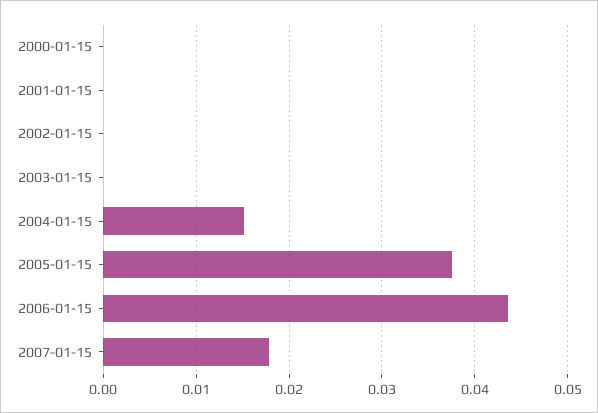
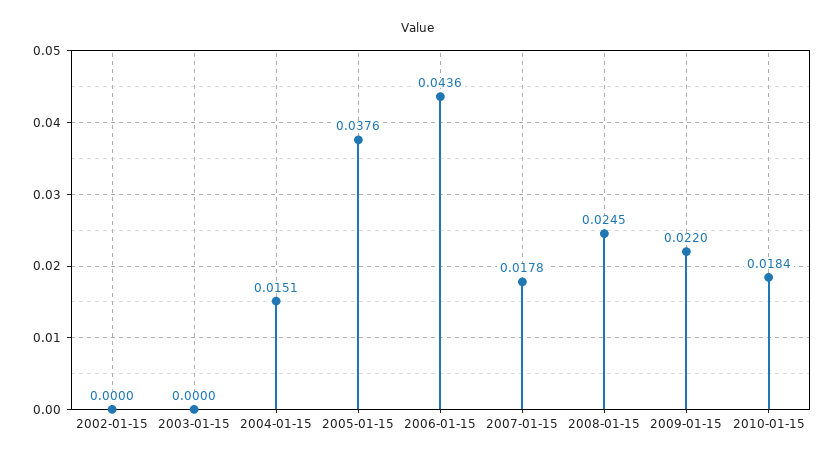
2000-01-15: 0 -> none
2001-01-15: 0 -> none
2008-01-15: none -> 0.0245
2009-01-15: none -> 0.022
2010-01-15: none -> 0.0184

